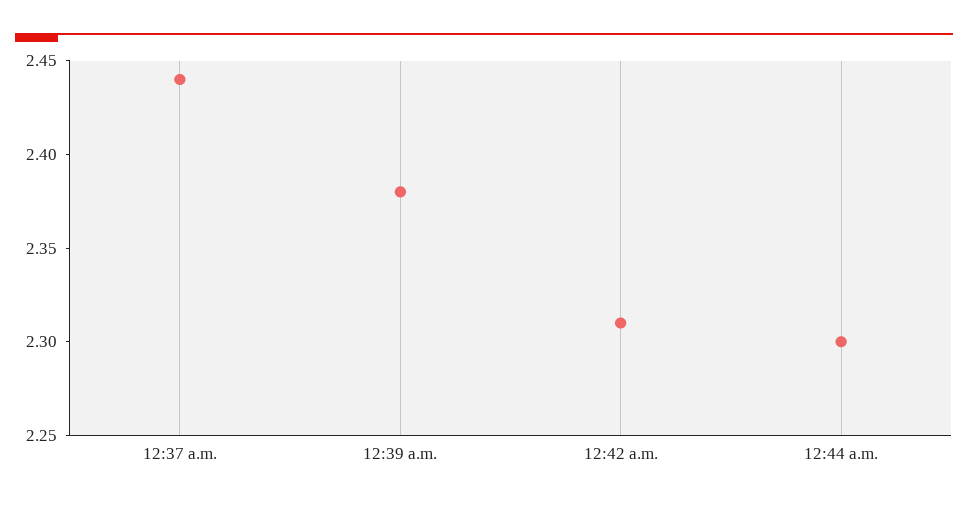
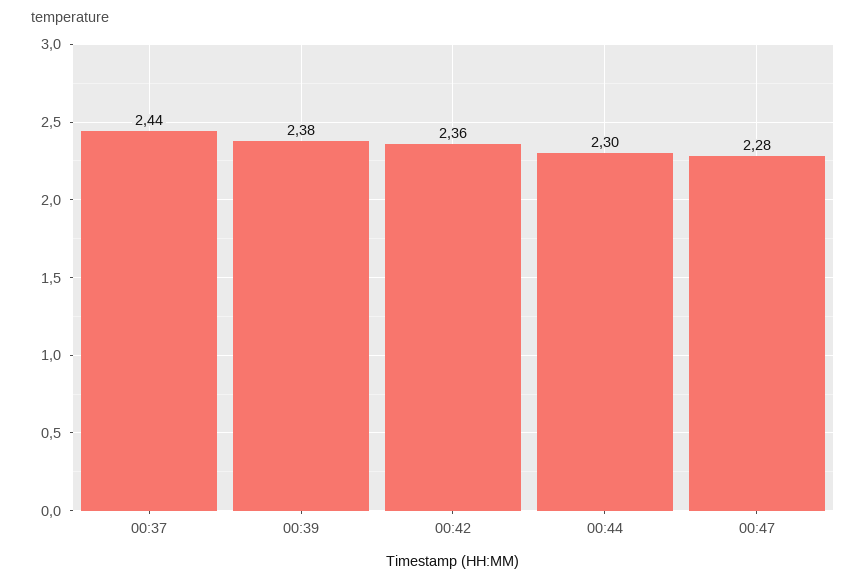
12:42 a.m.: 2.31 -> 2.36
00:47: none -> 2.28

